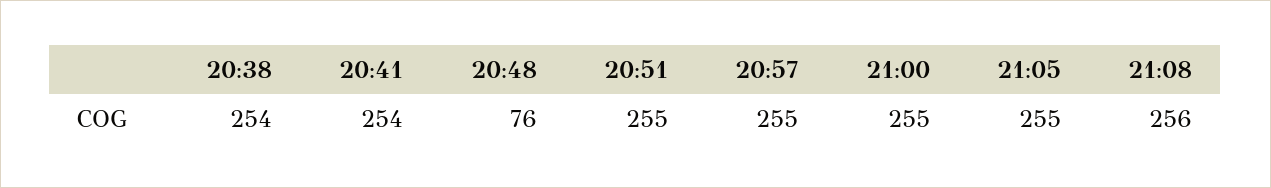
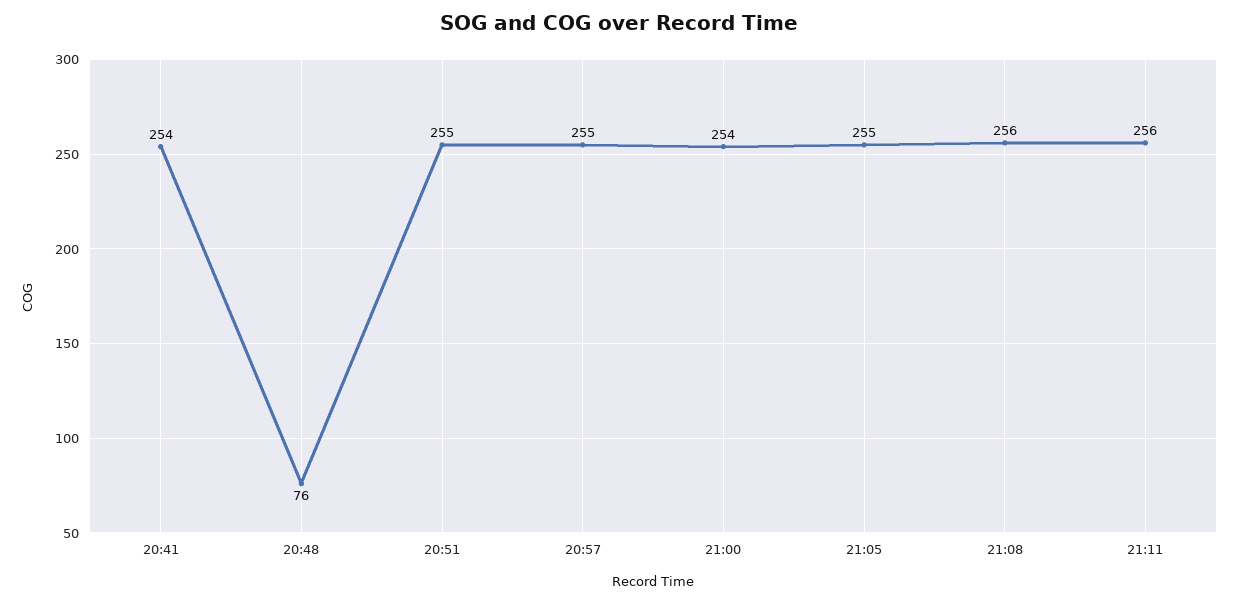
20:38: 254 -> none
21:00: 255 -> 254
21:11: none -> 256

